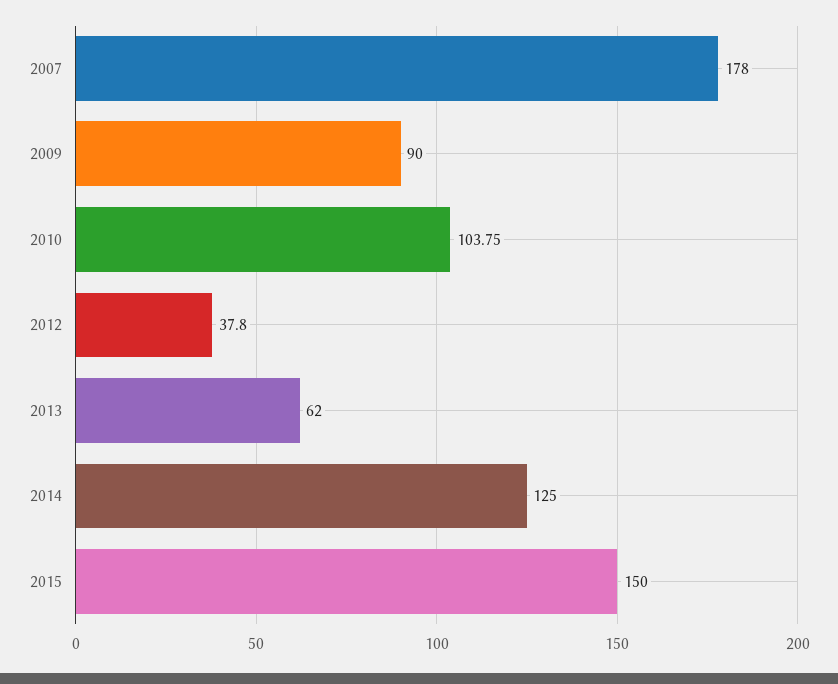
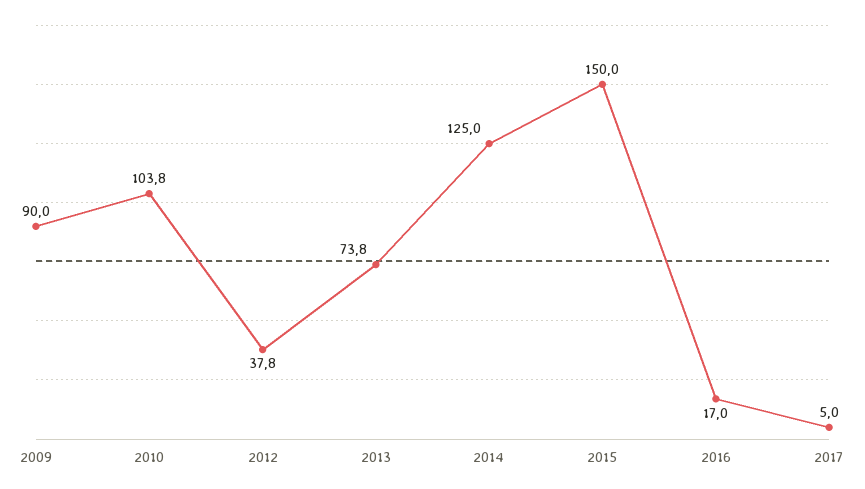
2007: 178 -> none
2013: 62 -> 73.8
2016: none -> 17
2017: none -> 5

